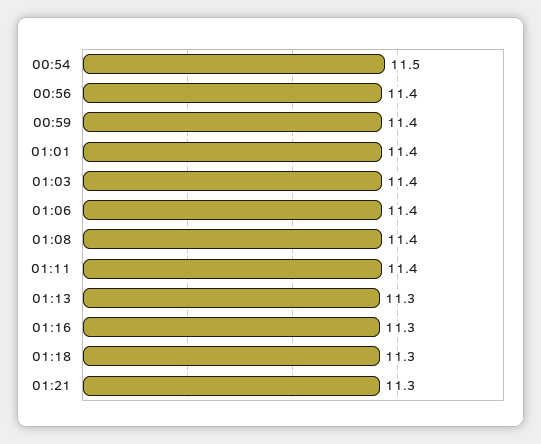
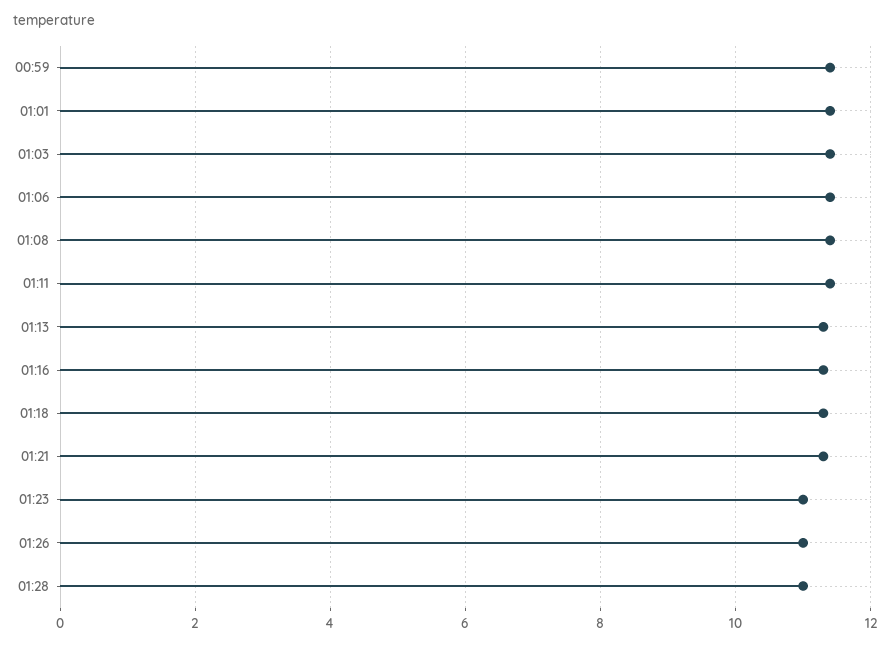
00:54: 11.5 -> none
00:56: 11.4 -> none
01:23: none -> 11
01:26: none -> 11
01:28: none -> 11

